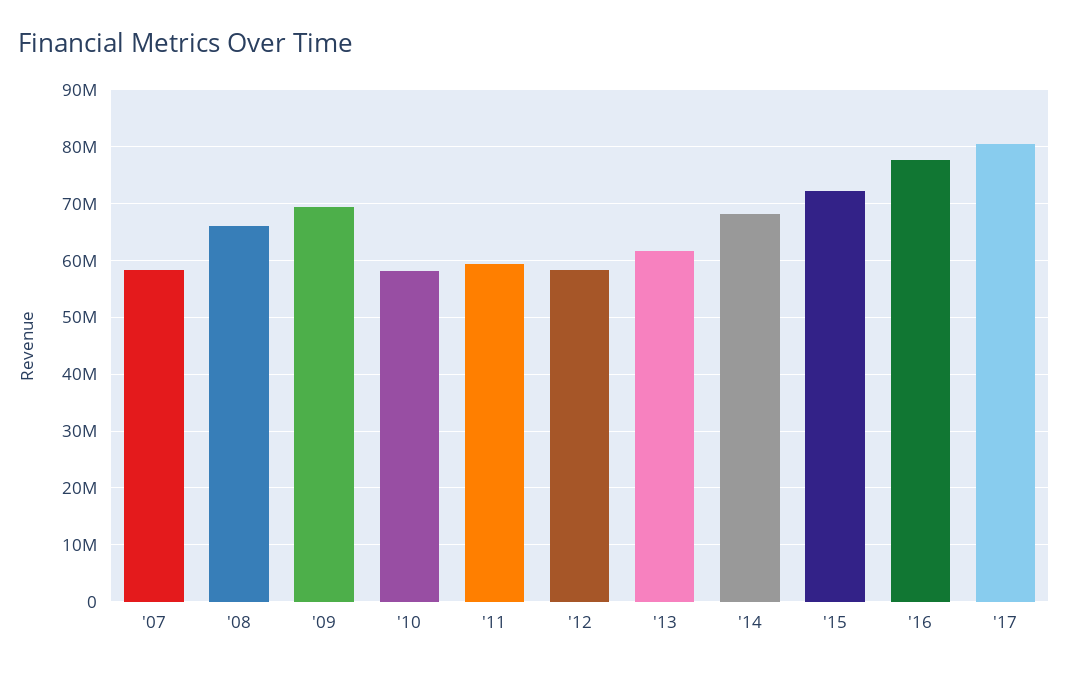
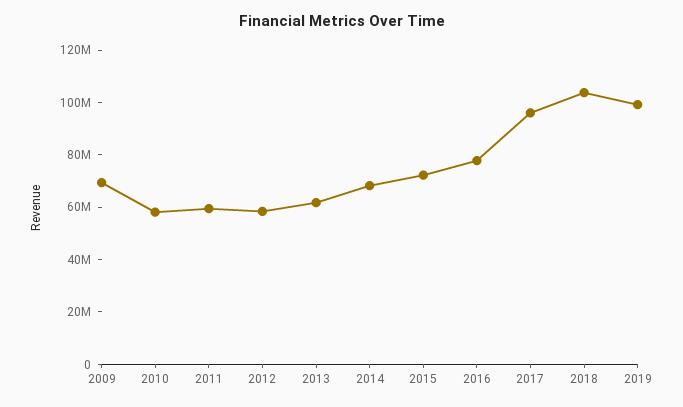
'07: 58000000 -> none
'08: 66000000 -> none
'17: 80000000 -> 95000000
2018: none -> 105000000
2019: none -> 100000000

